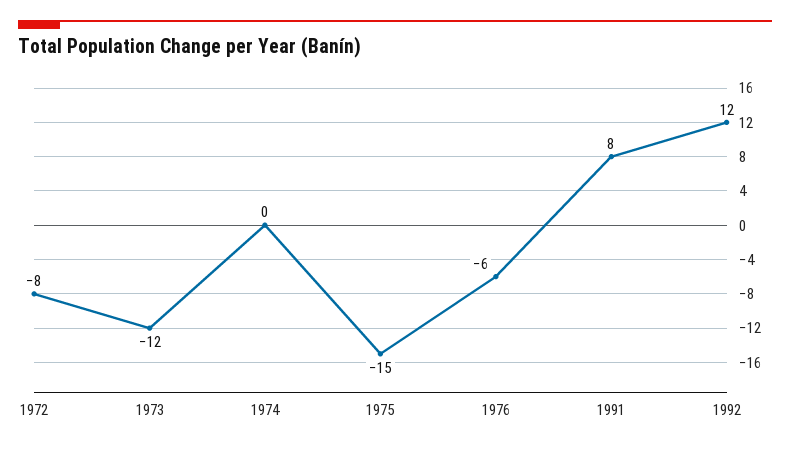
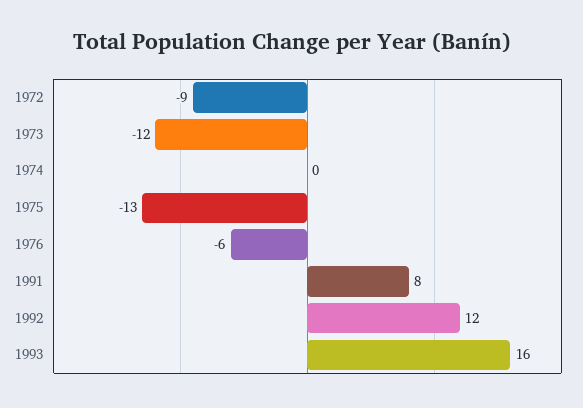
1972: -8 -> -9
1975: -15 -> -13
1993: none -> 16

